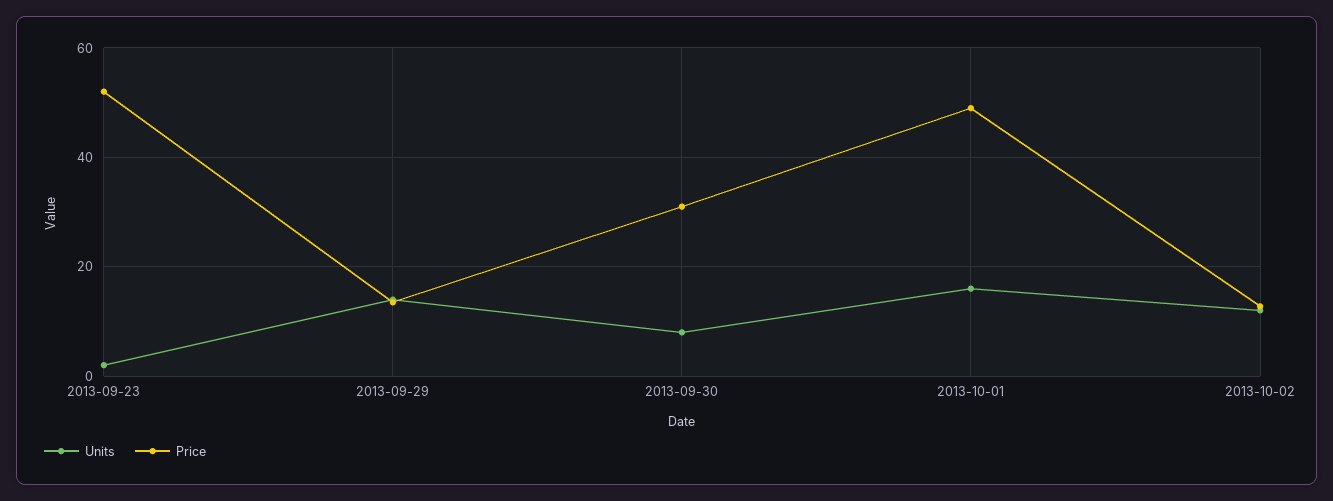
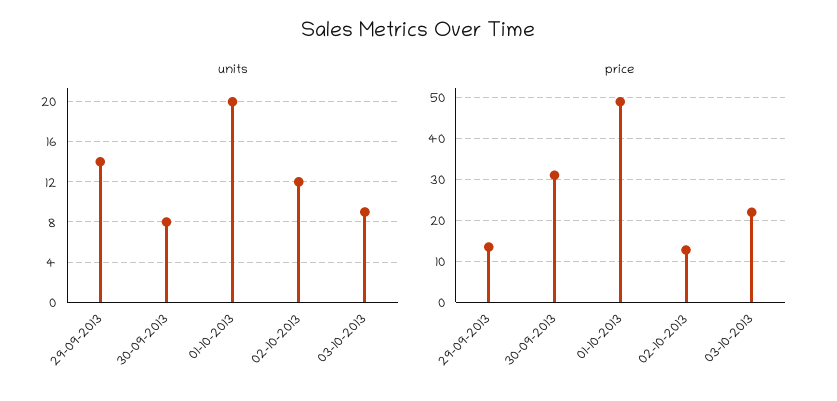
Units, 2013-09-23: 2 -> none
Price, 2013-09-23: 52 -> none
Units, 2013-10-01: 16 -> 20
Units, 03-10-2013: none -> 9
Price, 03-10-2013: none -> 22

